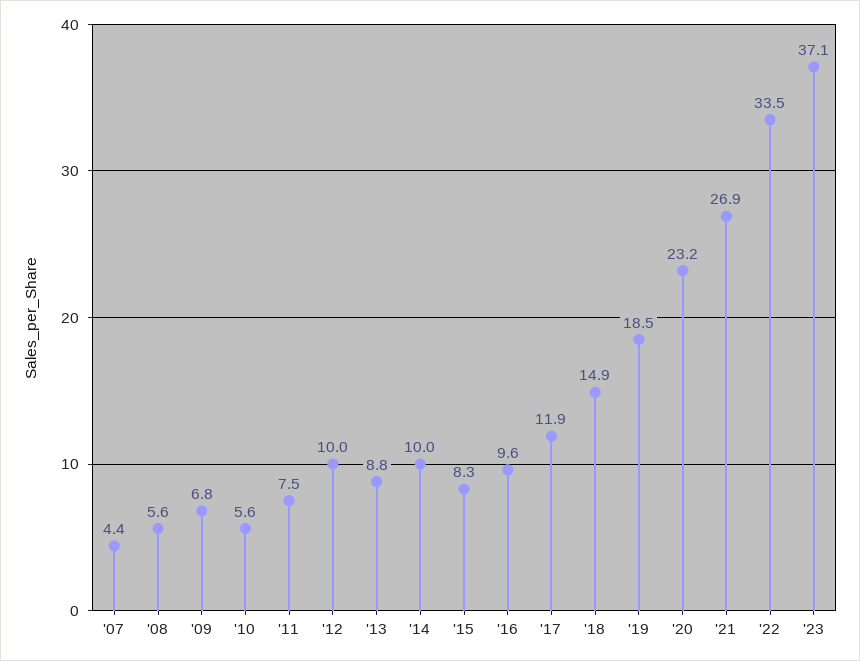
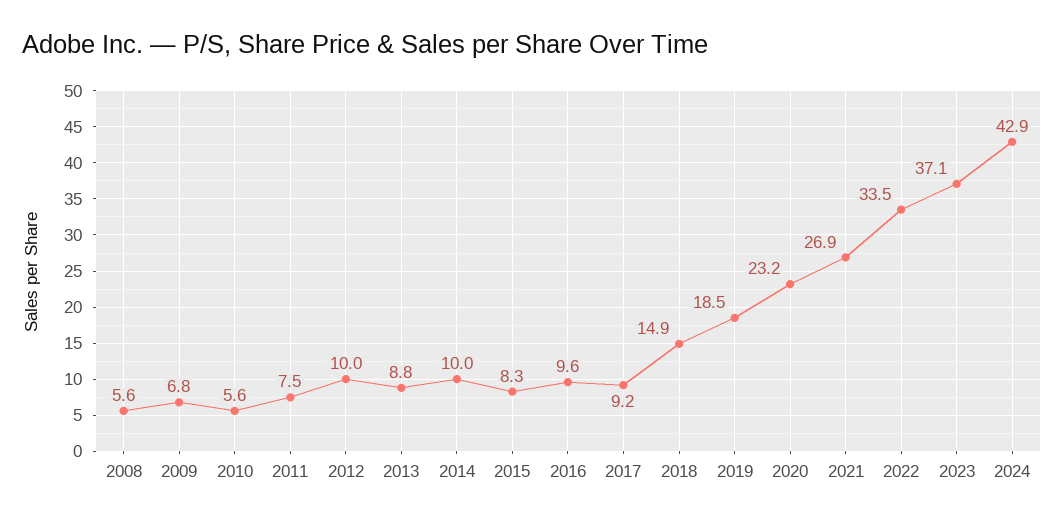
'07: 4.4 -> none
'17: 11.9 -> 9.2
2024: none -> 42.9

